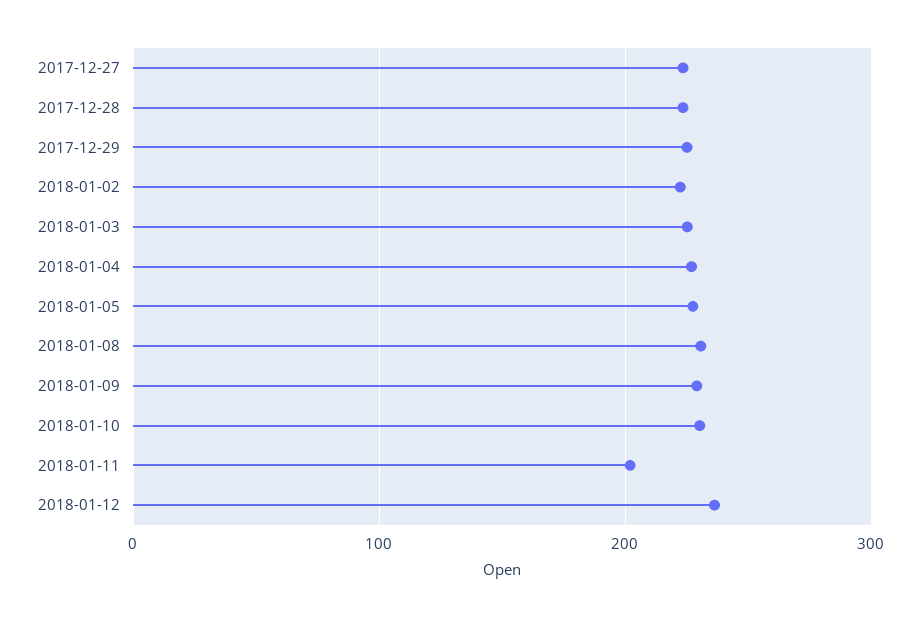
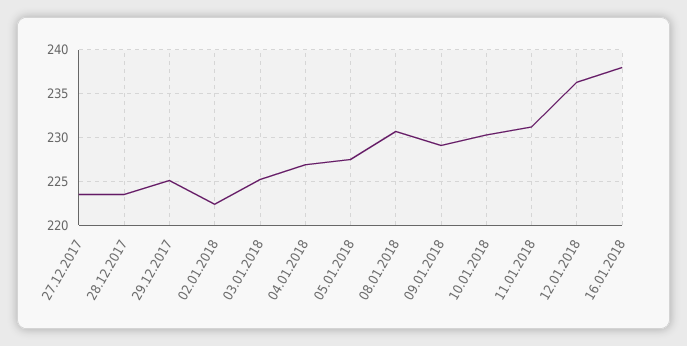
2018-01-11: 200 -> 231
16.01.2018: none -> 238

